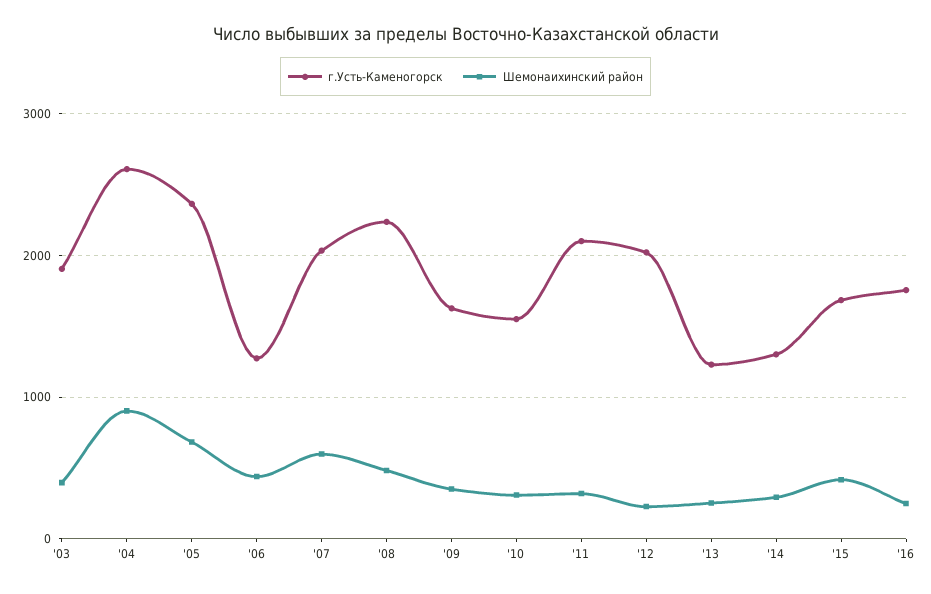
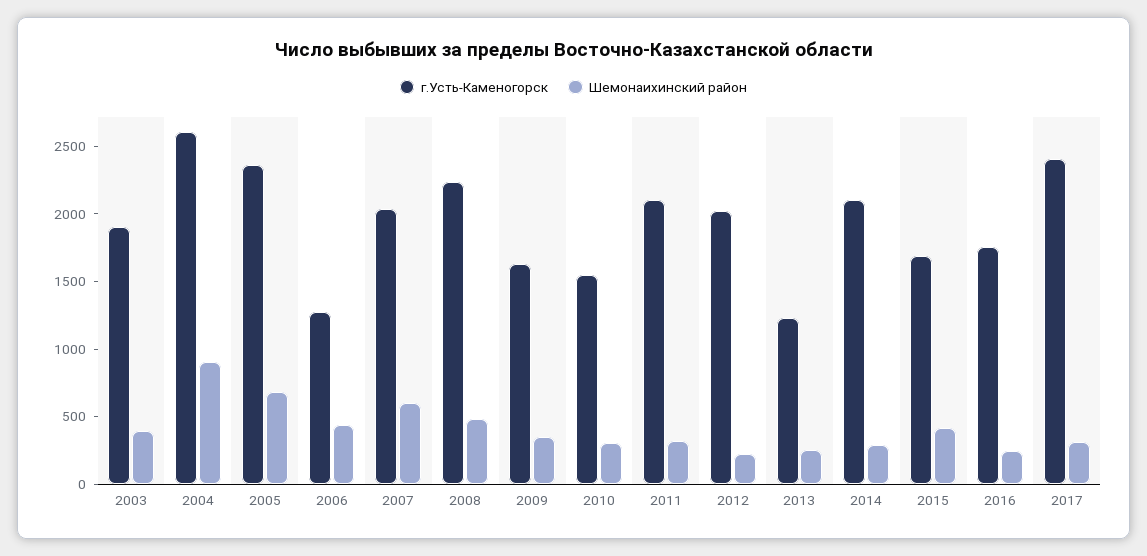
г.Усть-Каменогорск, '14: 1300 -> 2100
г.Усть-Каменогорск, 2017: none -> 2400
Шемонаихинский район, 2017: none -> 300

